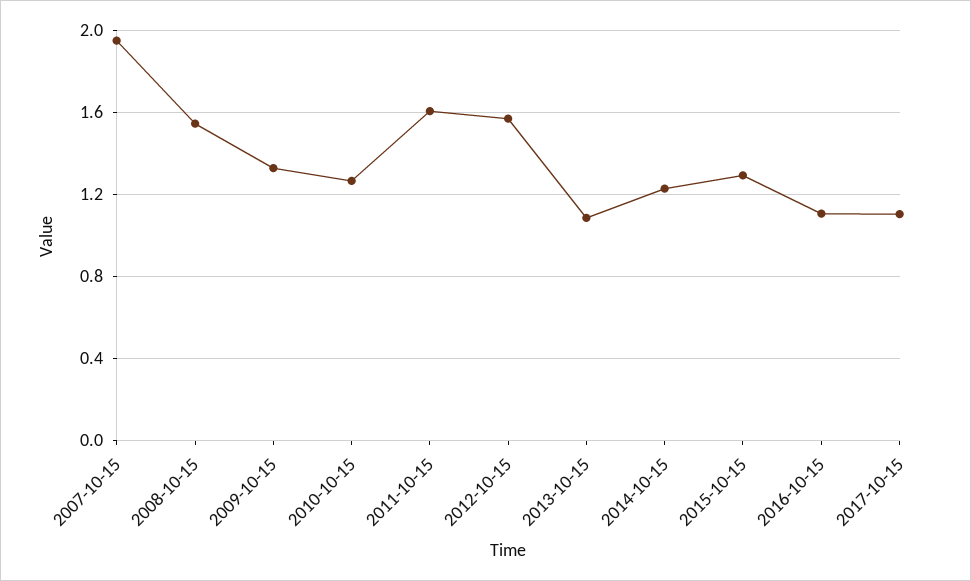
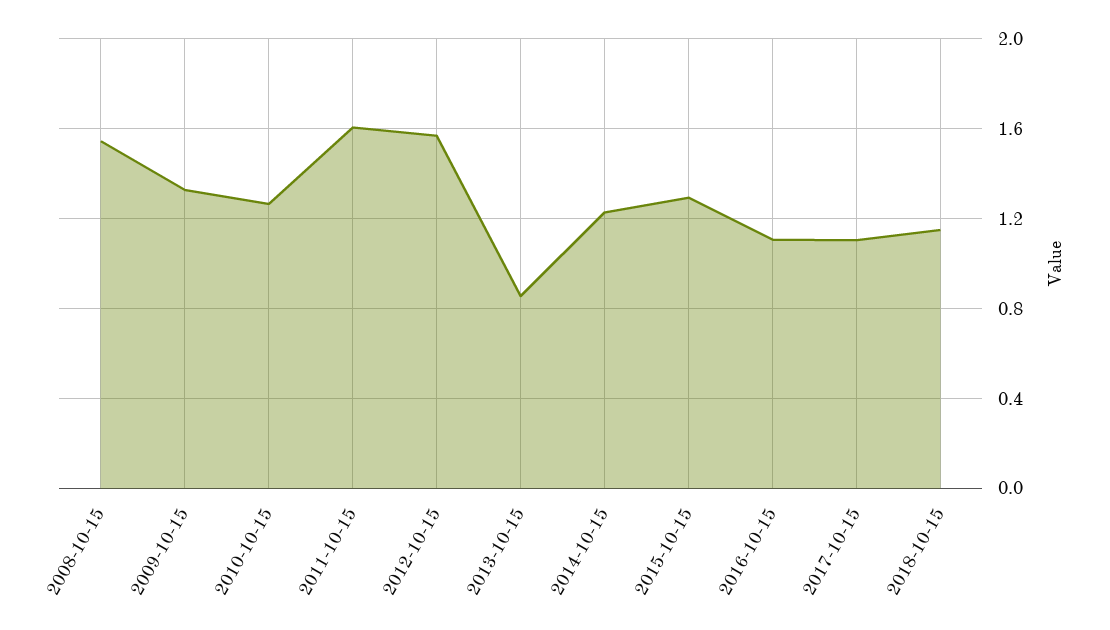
2007-10-15: 1.95 -> none
2013-10-15: 1.1 -> 0.85
2018-10-15: none -> 1.15

